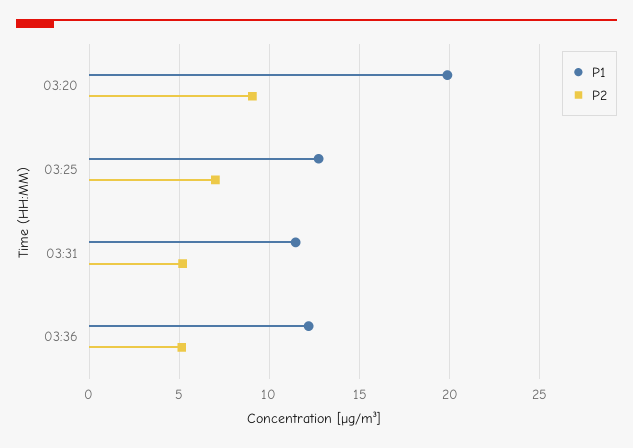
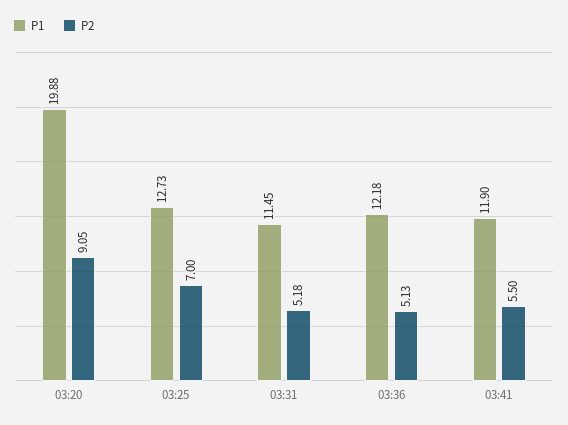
P1, 03:41: none -> 11.9
P2, 03:41: none -> 5.5

